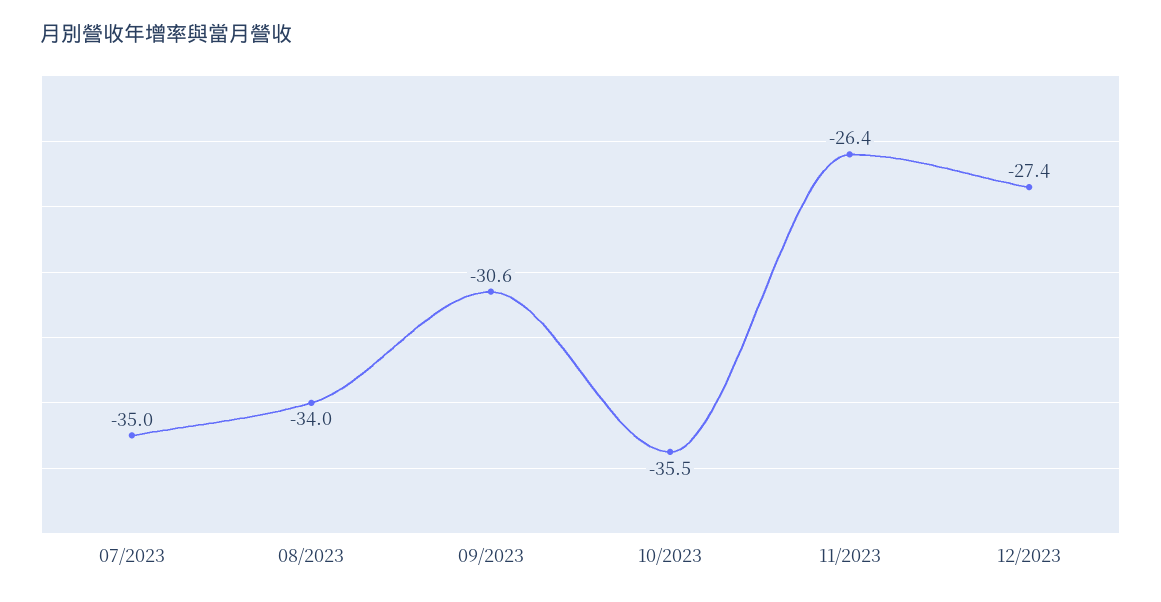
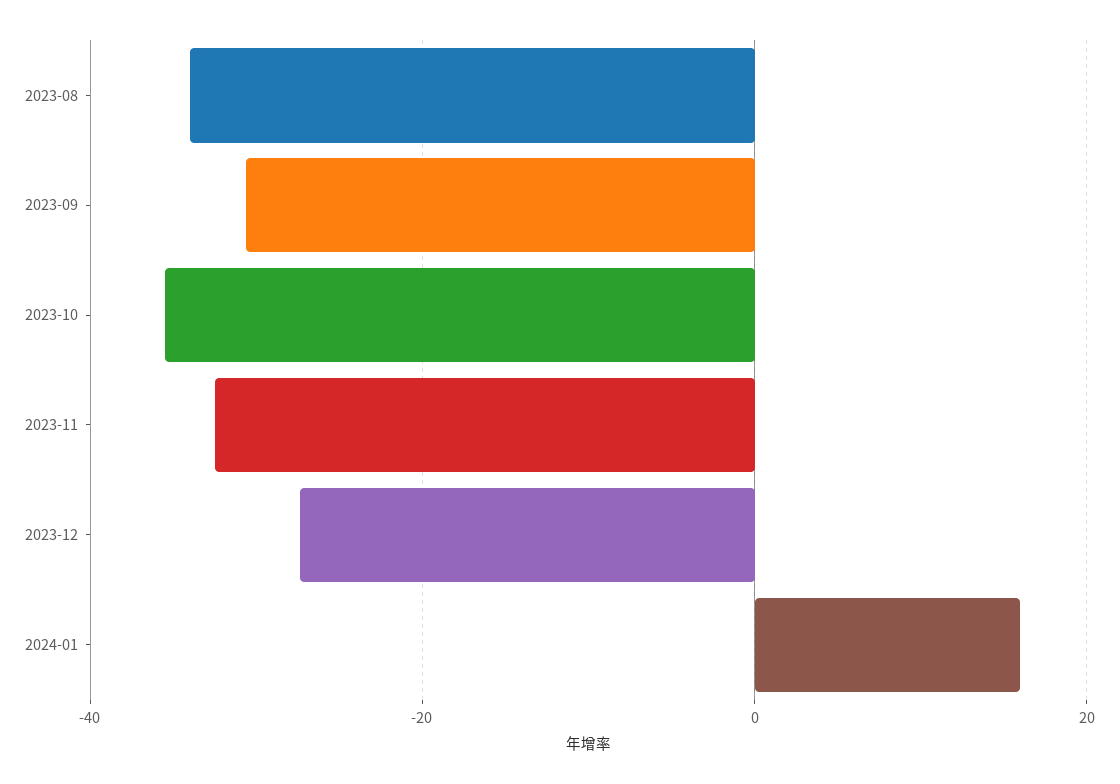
07/2023: -35 -> none
11/2023: -26.4 -> -32
2024-01: none -> 16

